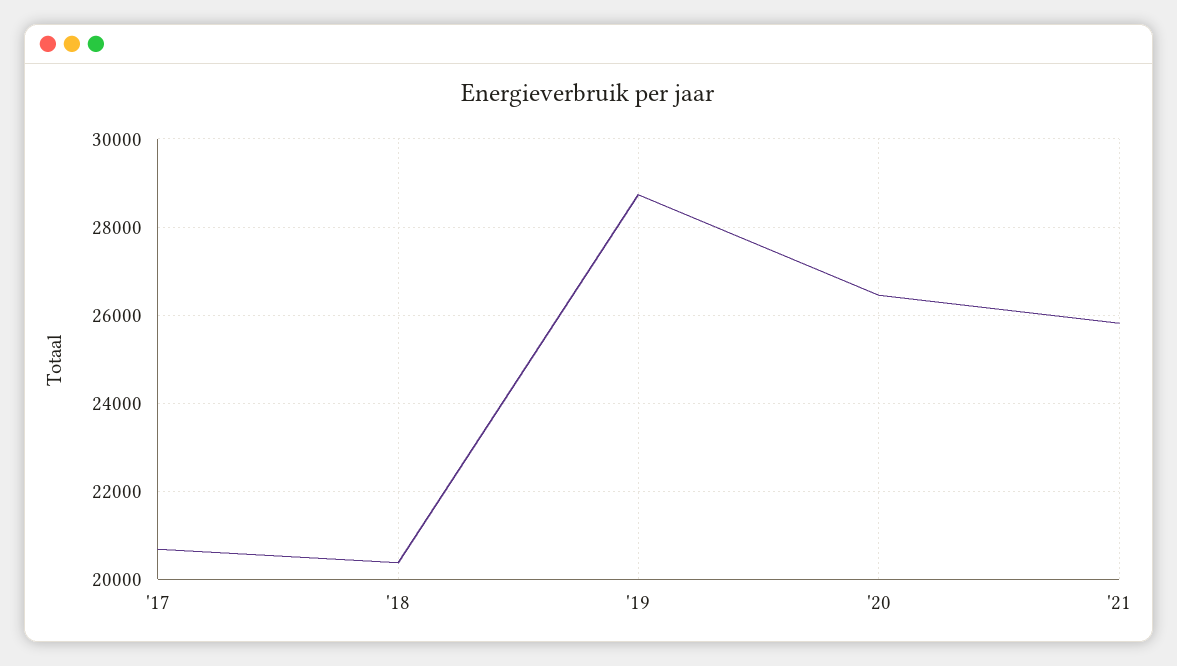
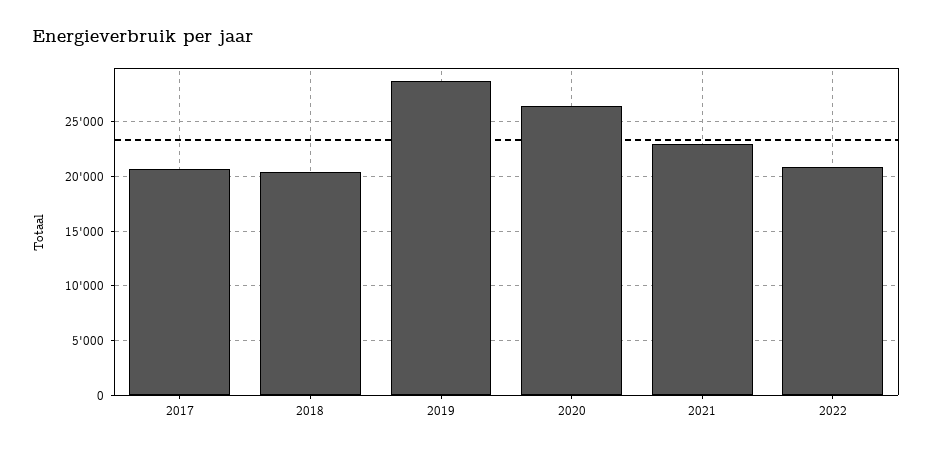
'21: 25800 -> 23000
2022: none -> 21000

